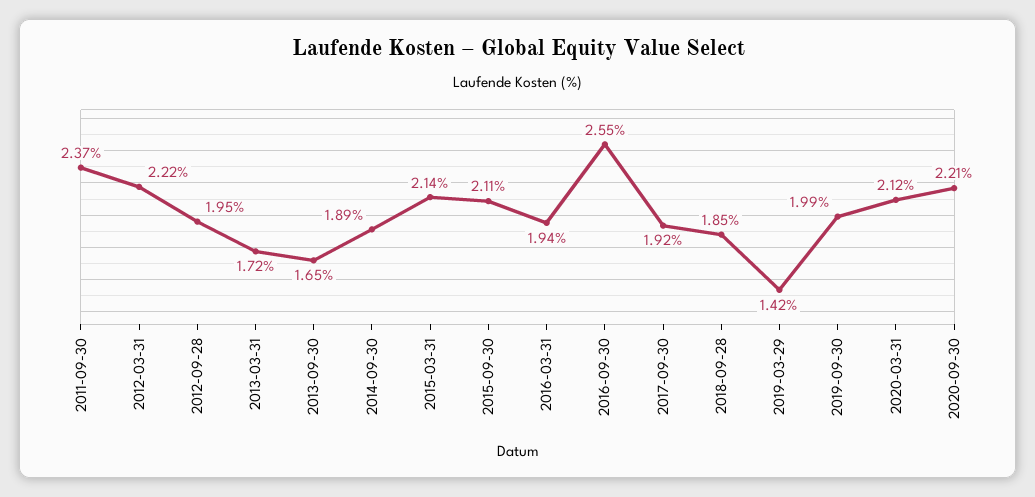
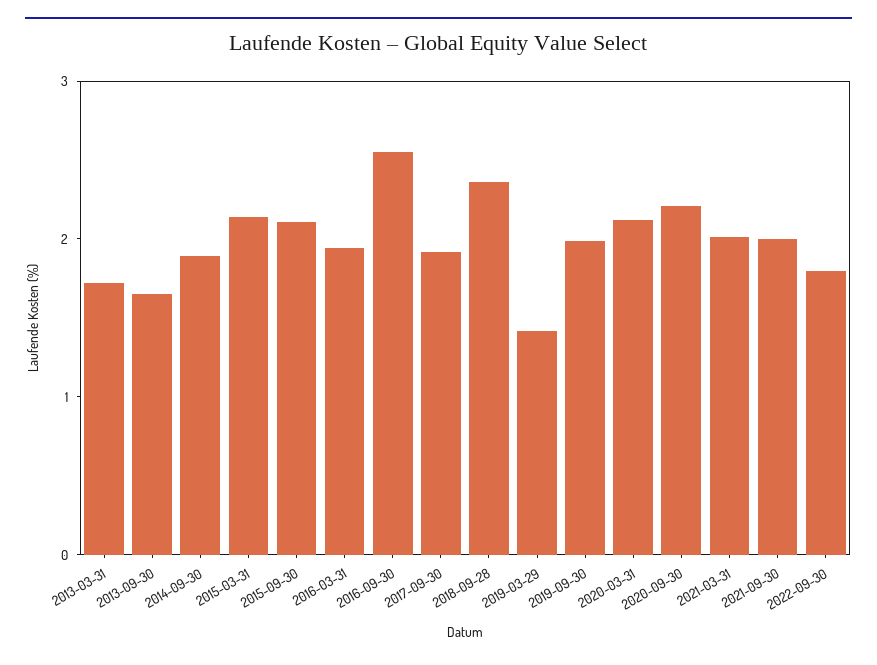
2011-09-30: 2.37 -> none
2012-03-31: 2.22 -> none
2012-09-28: 1.95 -> none
2018-09-28: 1.85 -> 2.4
2021-03-31: none -> 2
2021-09-30: none -> 2
2022-09-30: none -> 1.8

